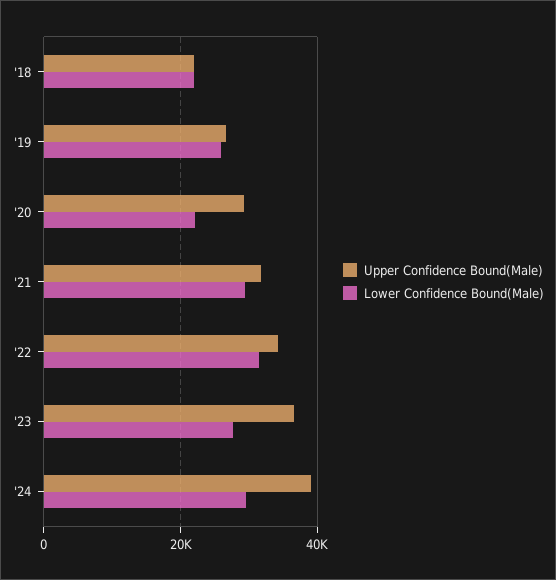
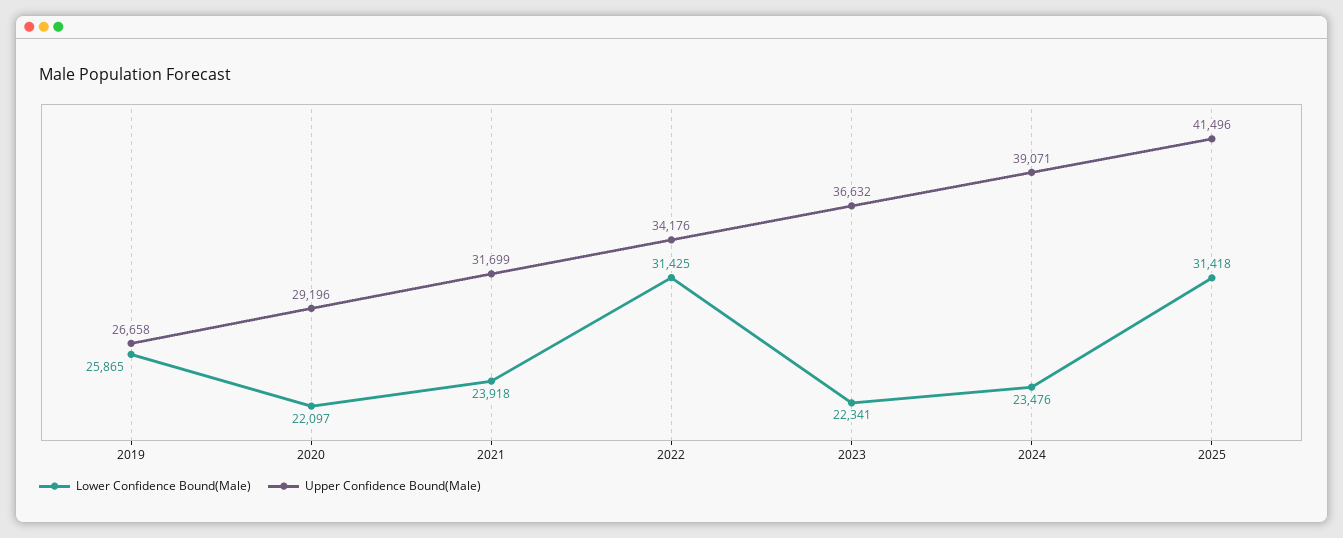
Upper Confidence Bound(Male), '18: 22000 -> none
Lower Confidence Bound(Male), '18: 22000 -> none
Lower Confidence Bound(Male), '21: 30000 -> 23918
Lower Confidence Bound(Male), '23: 28000 -> 22341
Lower Confidence Bound(Male), '24: 30000 -> 23476
Lower Confidence Bound(Male), 2025: none -> 31418
Upper Confidence Bound(Male), 2025: none -> 41496

